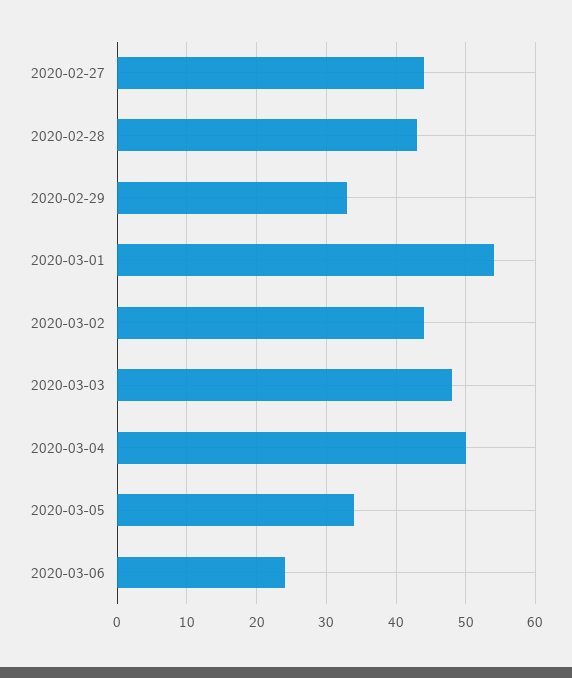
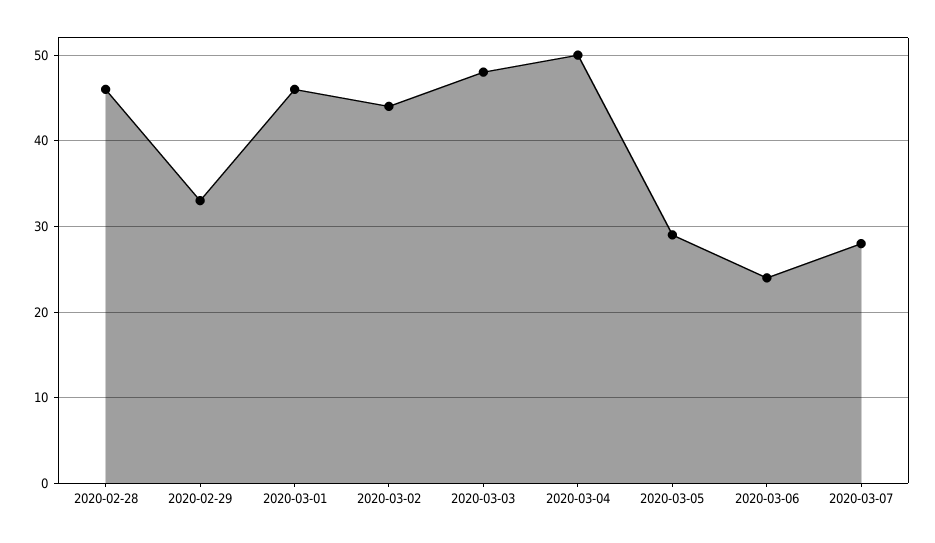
2020-02-27: 44 -> none
2020-02-28: 43 -> 46
2020-03-01: 54 -> 46
2020-03-05: 34 -> 29
2020-03-07: none -> 28

